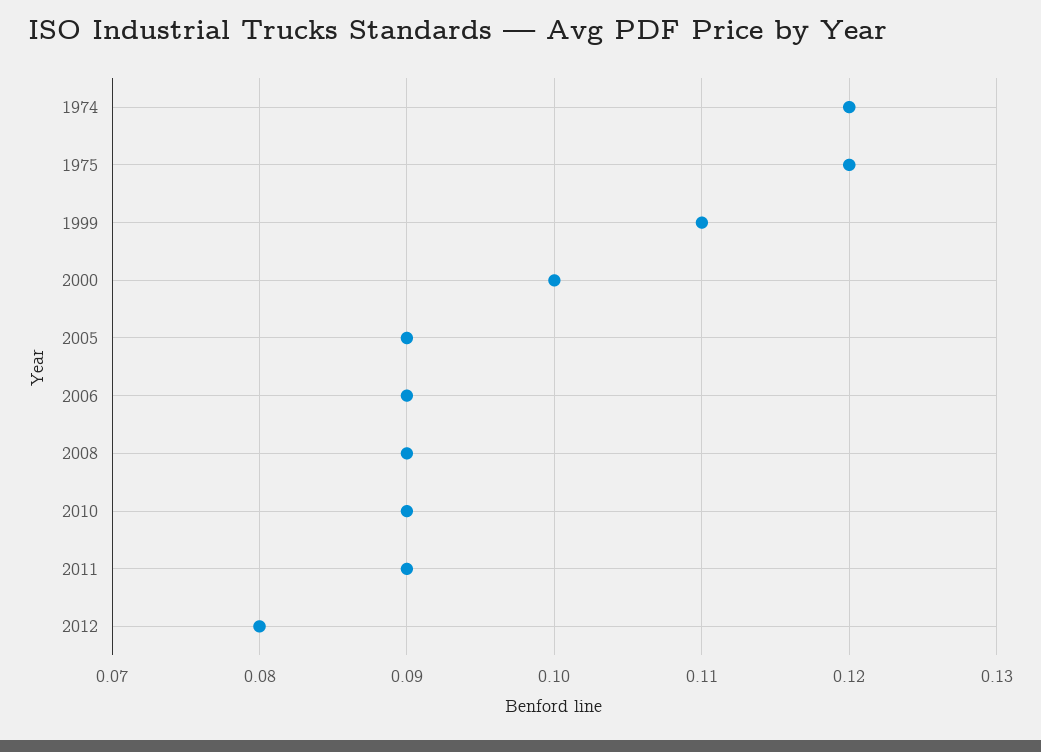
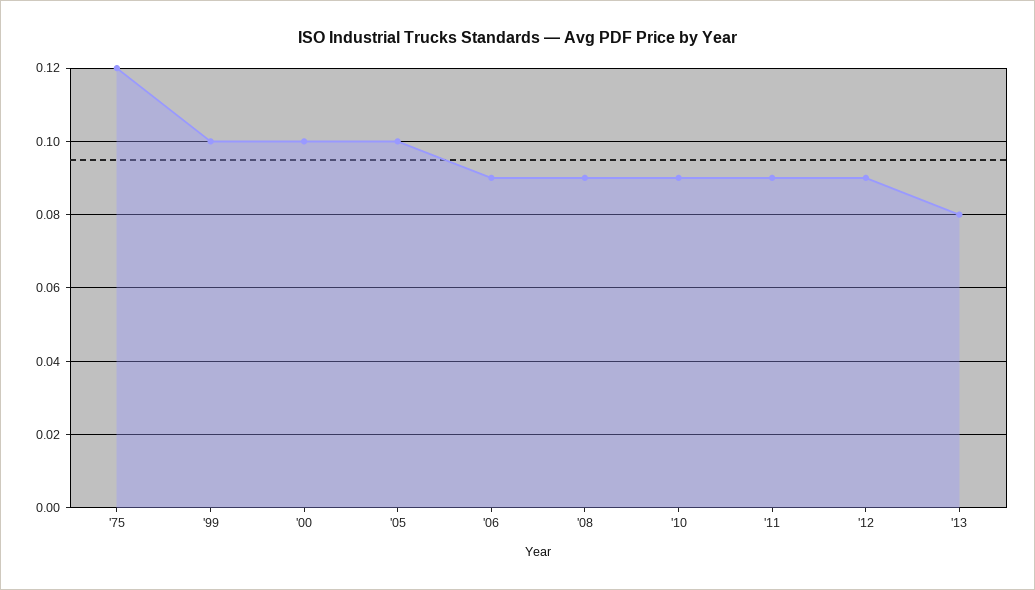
1974: 0.12 -> none
1999: 0.11 -> 0.1
2005: 0.09 -> 0.1
2012: 0.08 -> 0.09
'13: none -> 0.08

